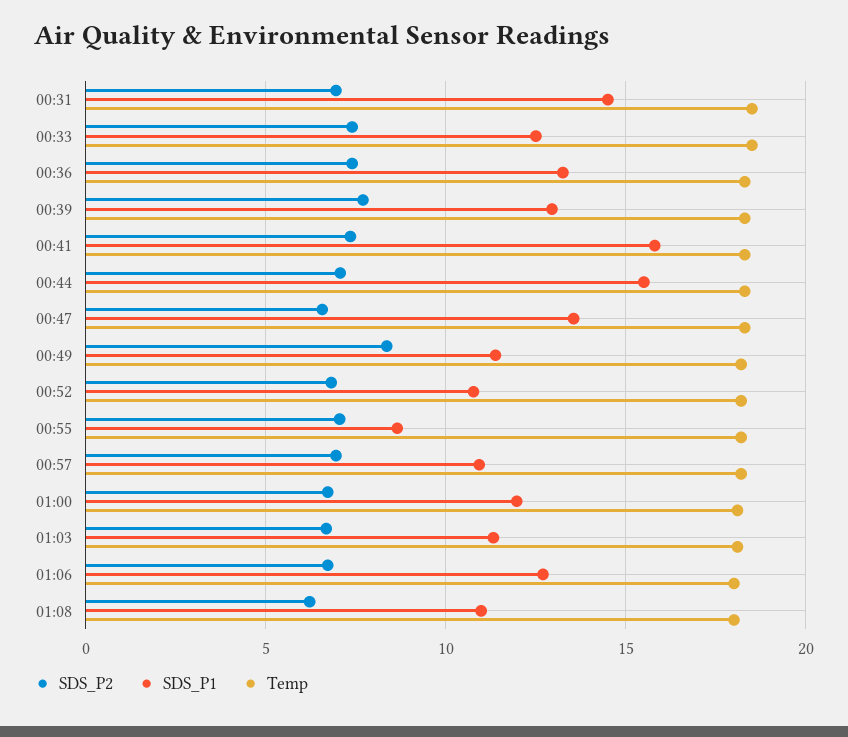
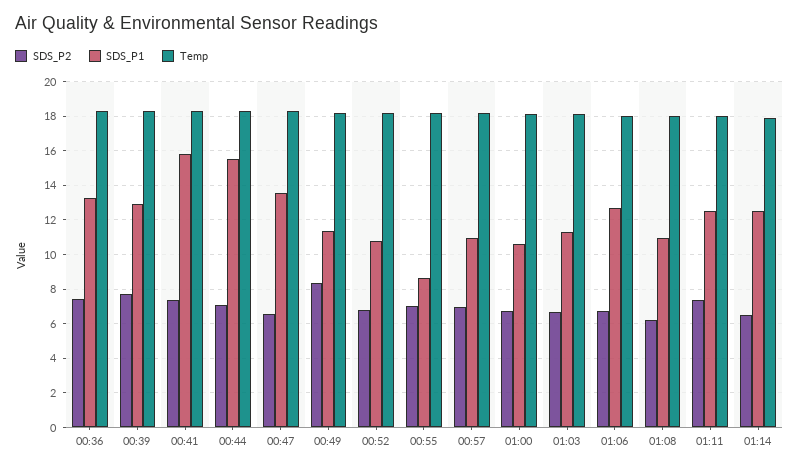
SDS_P2, 00:31: 7 -> none
SDS_P1, 00:31: 14.5 -> none
Temp, 00:31: 18.5 -> none
SDS_P2, 00:33: 7.5 -> none
SDS_P1, 00:33: 12.5 -> none
Temp, 00:33: 18.5 -> none
SDS_P1, 01:00: 12 -> 10.5
SDS_P2, 01:11: none -> 7.5
SDS_P1, 01:11: none -> 12.5
Temp, 01:11: none -> 18
SDS_P2, 01:14: none -> 6.5
SDS_P1, 01:14: none -> 12.5
Temp, 01:14: none -> 18

